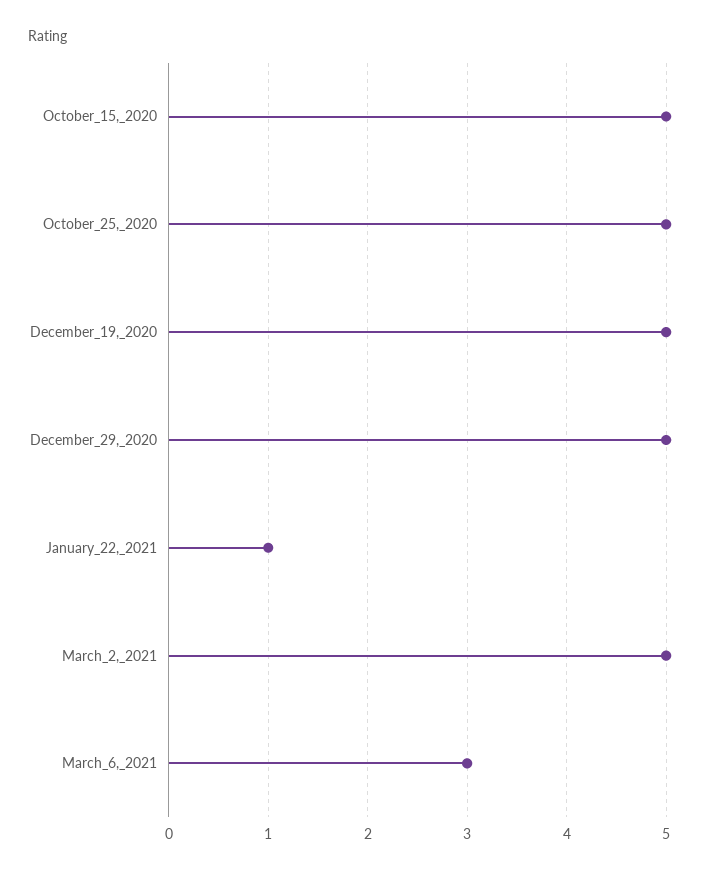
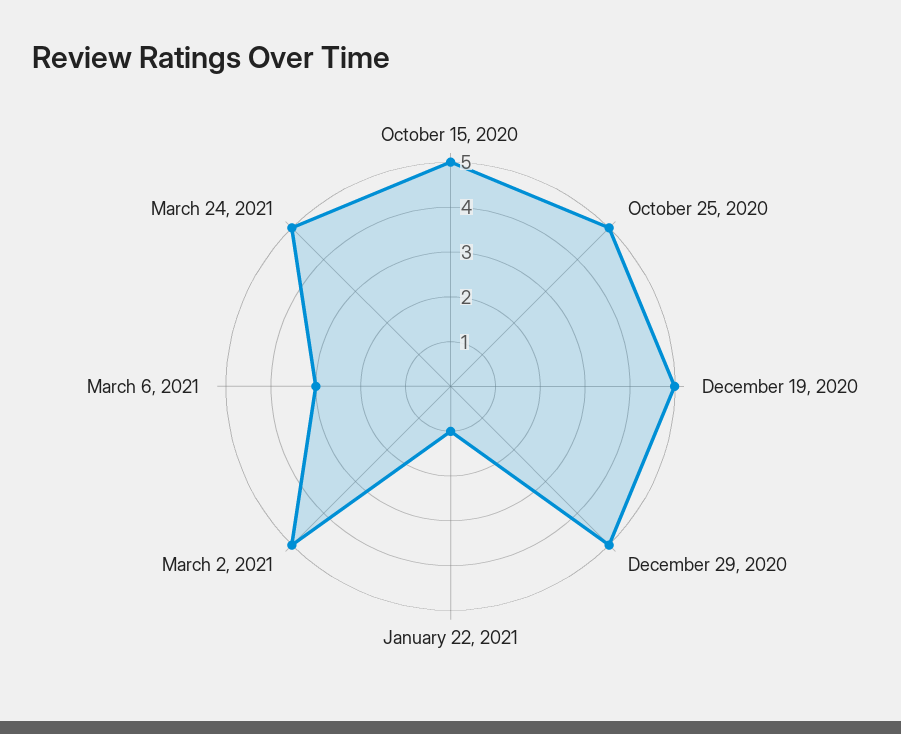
March 24, 2021: none -> 5

